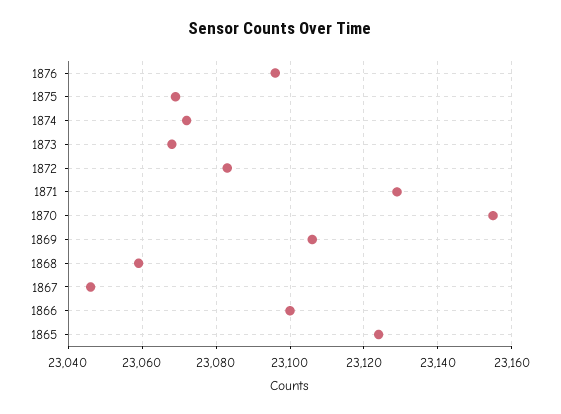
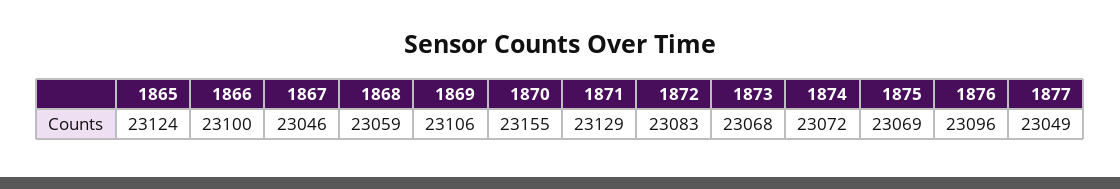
1877: none -> 23049

